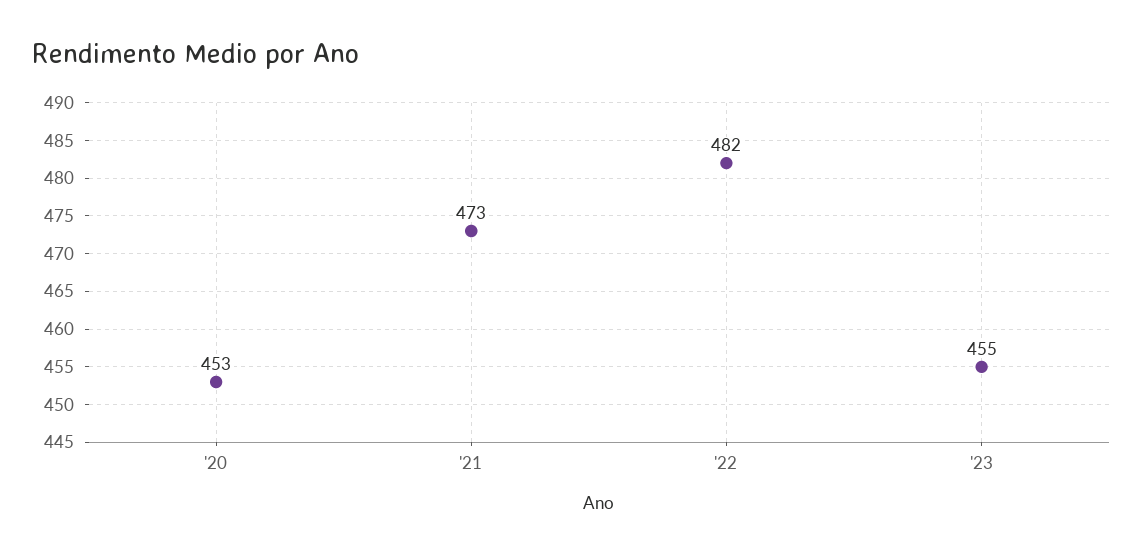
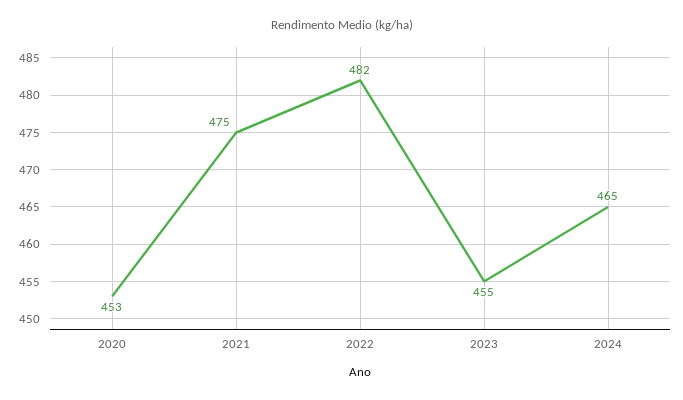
'21: 473 -> 475
2024: none -> 465

